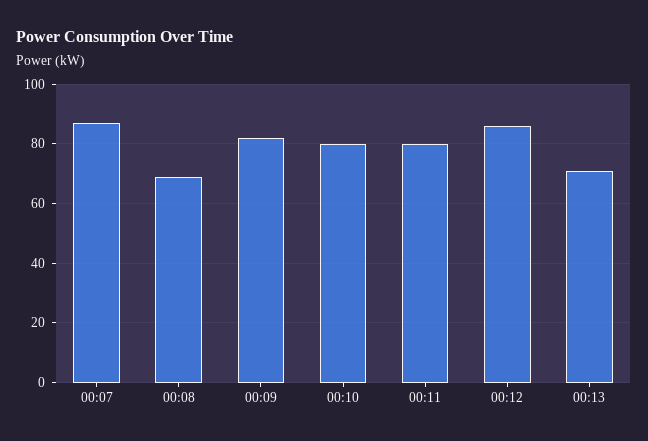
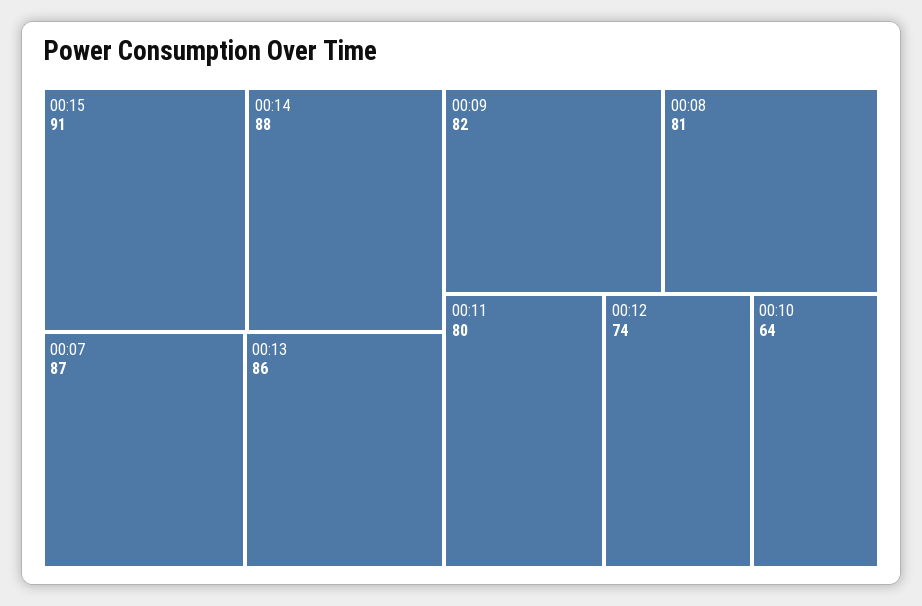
00:08: 70 -> 81
00:10: 80 -> 64
00:12: 85 -> 74
00:13: 70 -> 86
00:15: none -> 91
00:14: none -> 88

